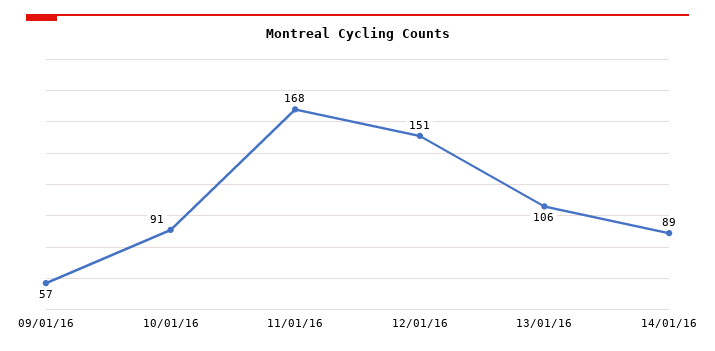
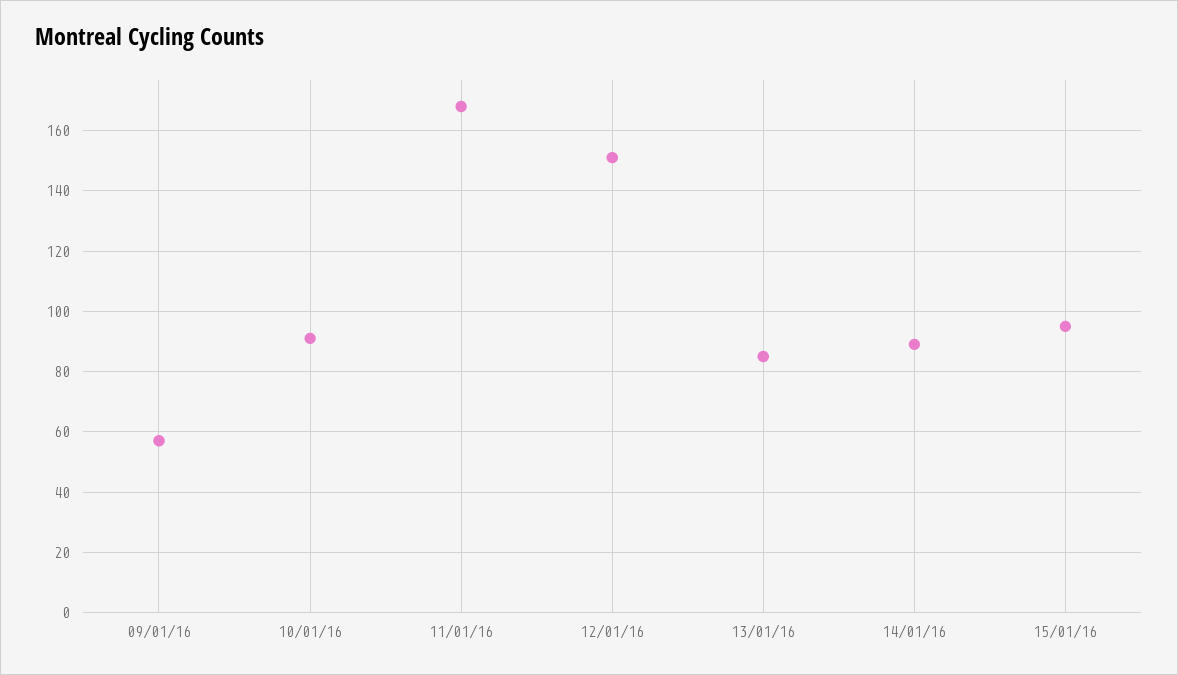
13/01/16: 106 -> 85
15/01/16: none -> 95

